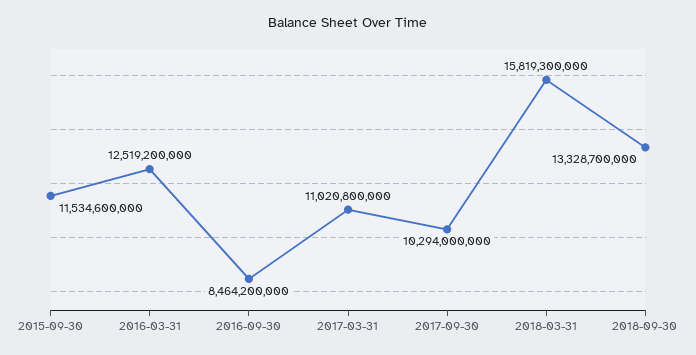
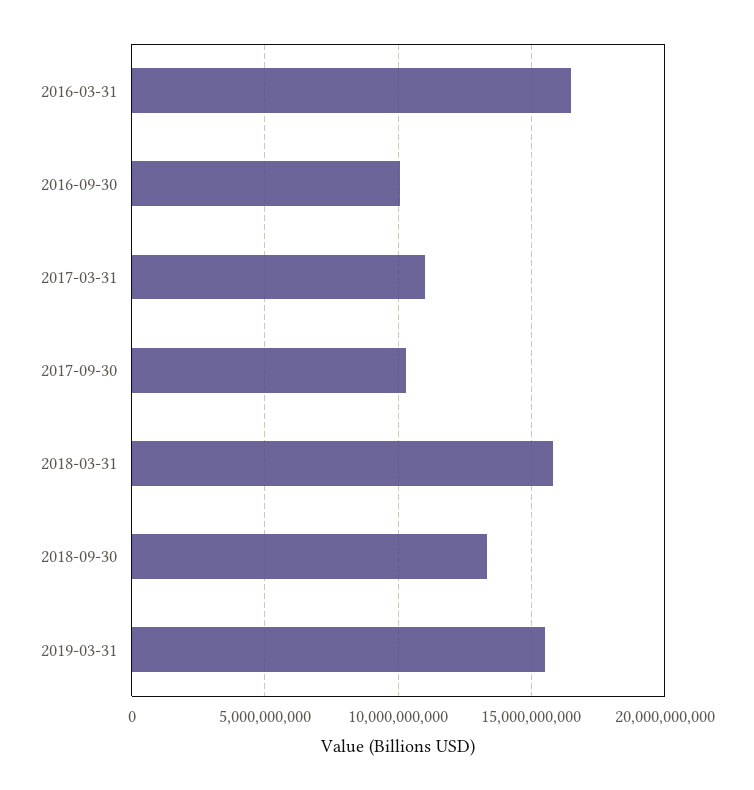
2015-09-30: 11534600000 -> none
2016-03-31: 12519200000 -> 16500000000
2016-09-30: 8464200000 -> 10000000000
2019-03-31: none -> 15500000000

